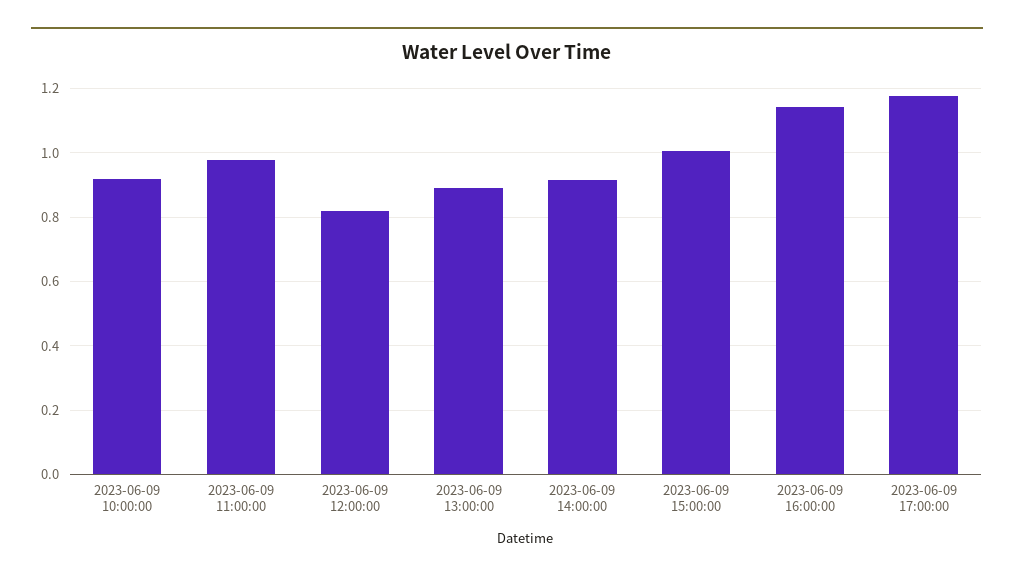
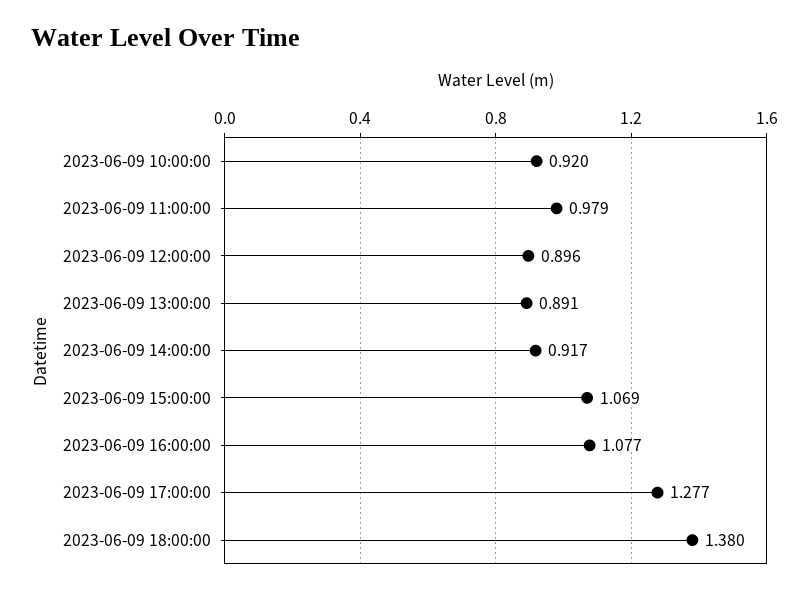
2023-06-09 12:00:00: 0.82 -> 0.896
2023-06-09 15:00:00: 1 -> 1.069
2023-06-09 16:00:00: 1.14 -> 1.077
2023-06-09 17:00:00: 1.18 -> 1.277
2023-06-09 18:00:00: none -> 1.38

